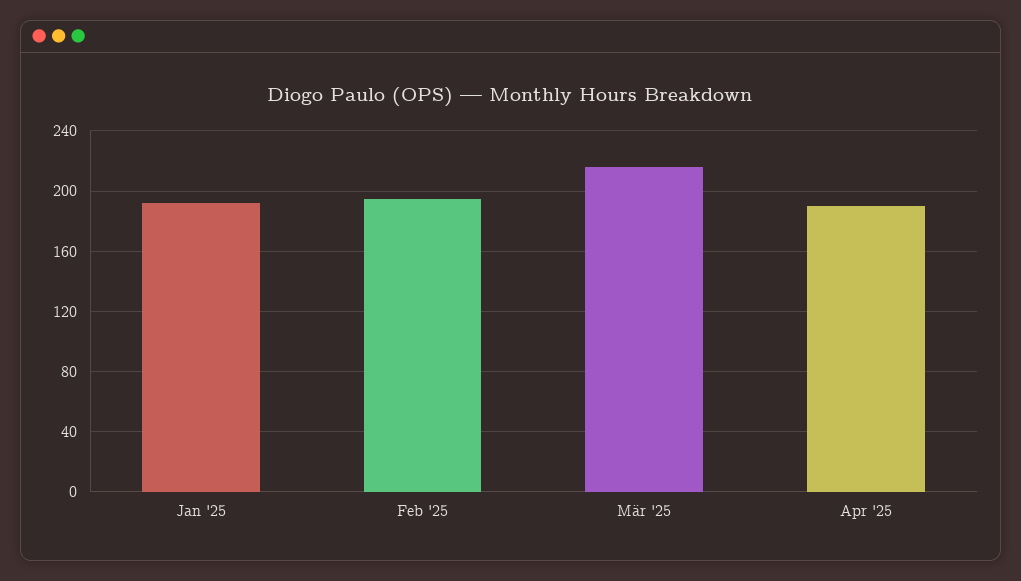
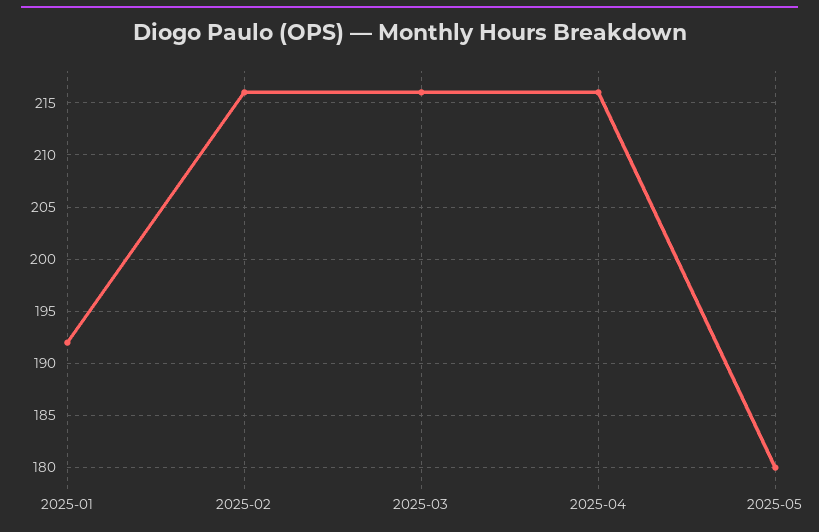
Feb '25: 195 -> 216
Apr '25: 190 -> 216
2025-05: none -> 180

